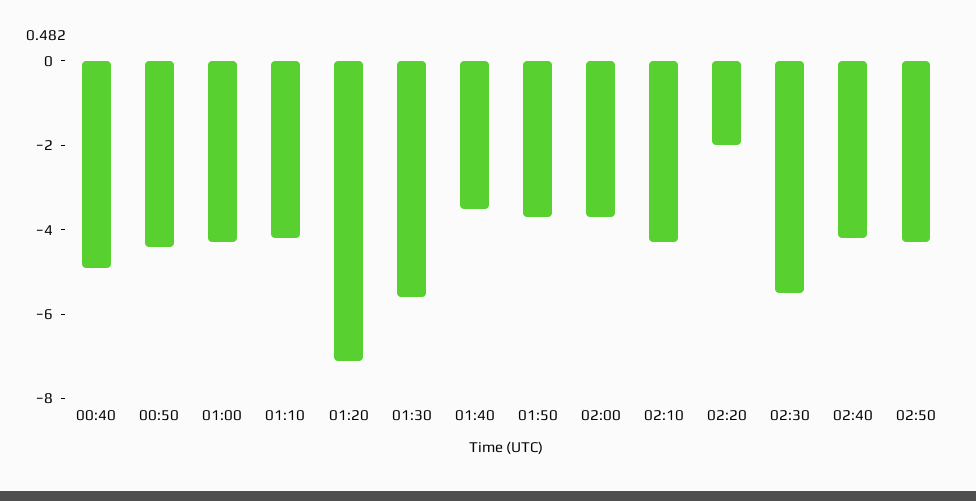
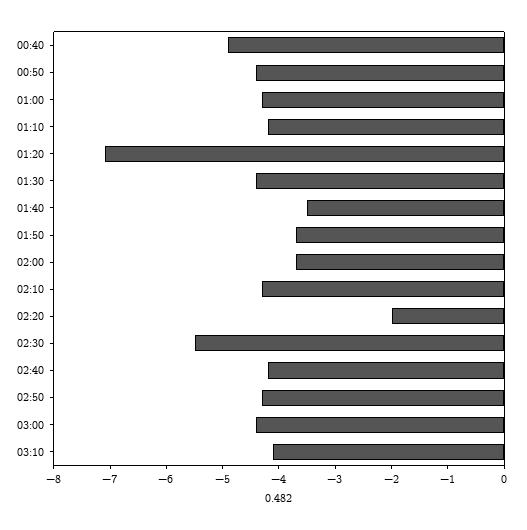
01:30: -5.5 -> -4.5
03:00: none -> -4.5
03:10: none -> -4

